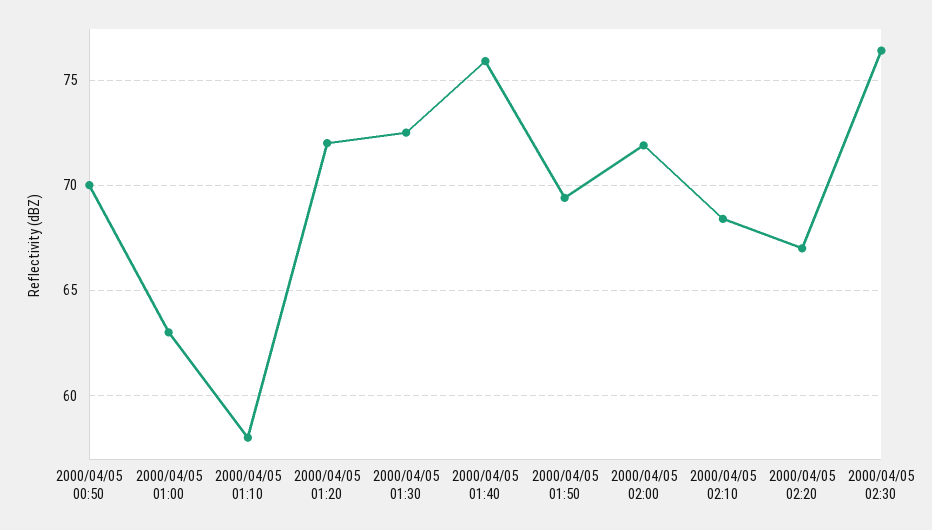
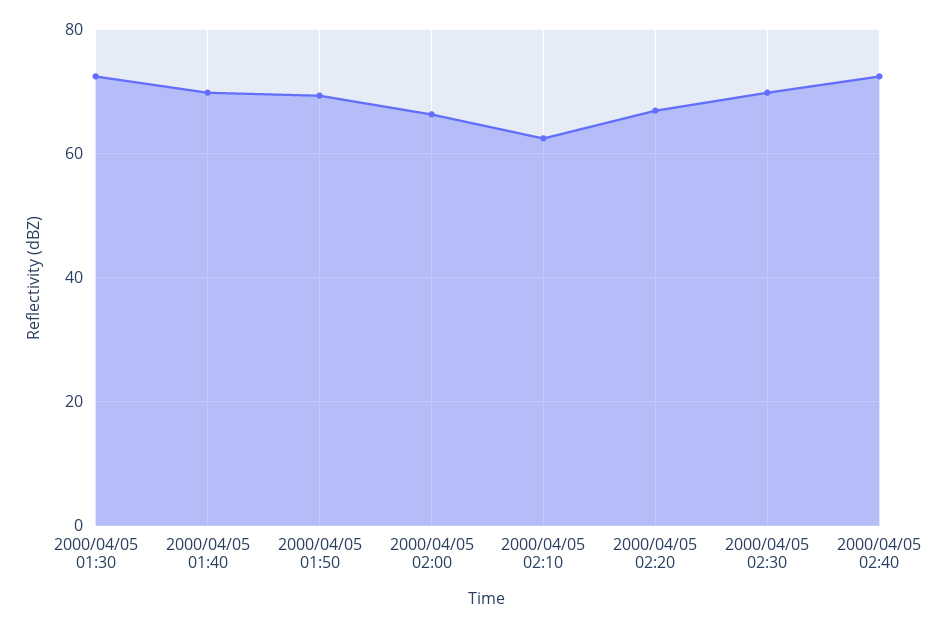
2000/04/05 00:50: 70 -> none
2000/04/05 01:00: 63 -> none
2000/04/05 01:10: 58 -> none
2000/04/05 01:20: 72 -> none
2000/04/05 01:40: 76 -> 70
2000/04/05 02:00: 72 -> 66
2000/04/05 02:10: 68.5 -> 62
2000/04/05 02:30: 76.5 -> 70
2000/04/05 02:40: none -> 72

